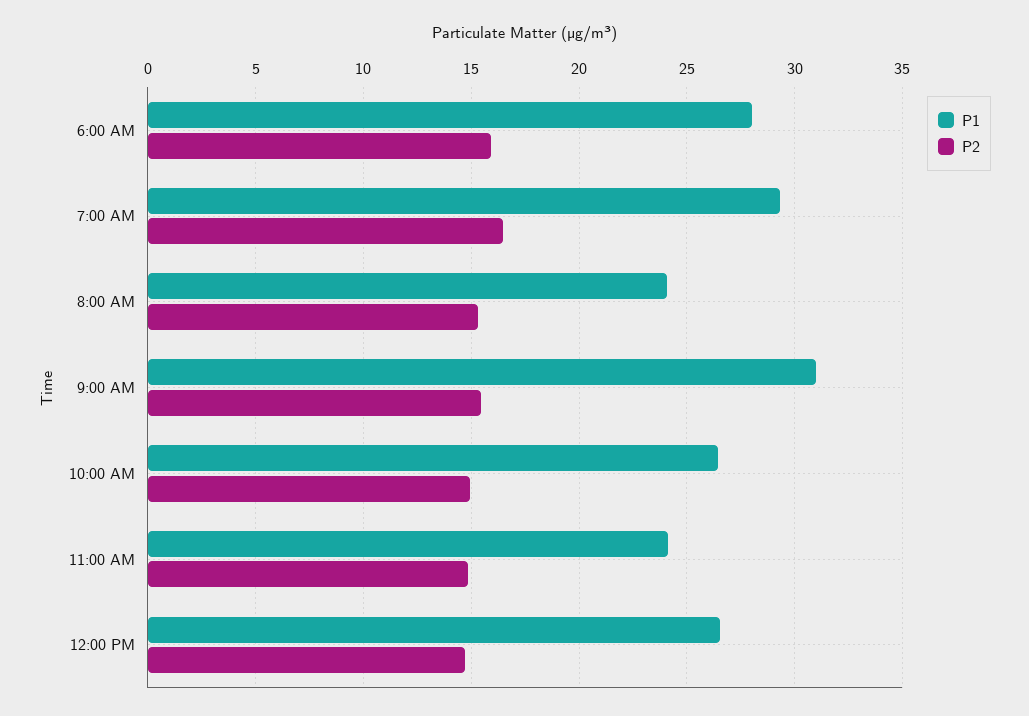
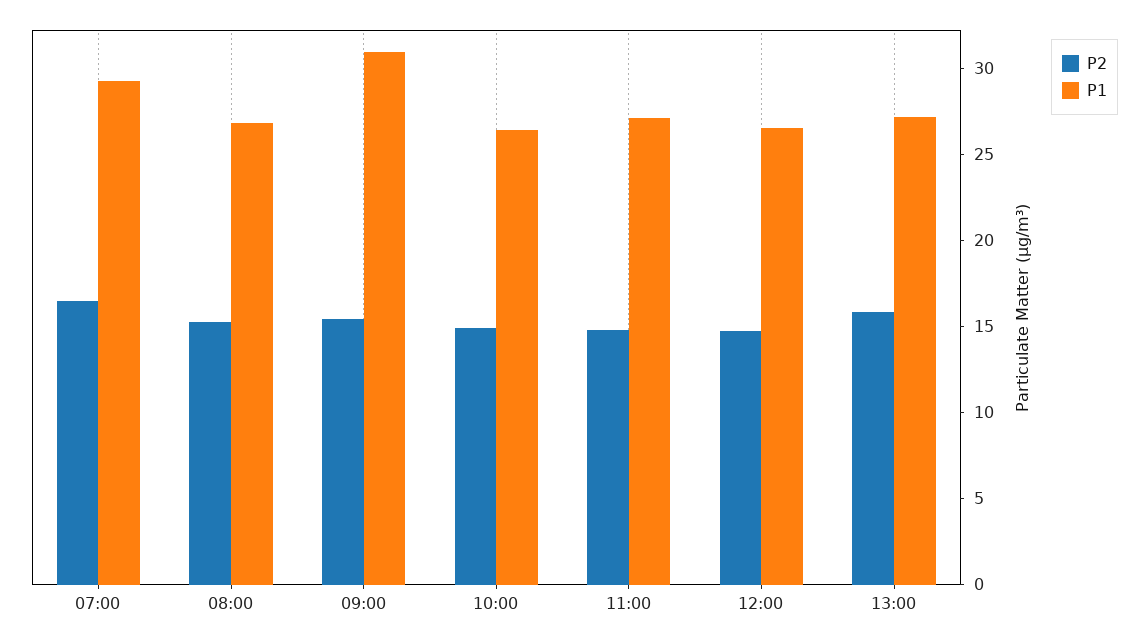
P1, 6:00 AM: 28 -> none
P2, 6:00 AM: 16 -> none
P1, 8:00 AM: 24 -> 27
P1, 11:00 AM: 24 -> 27
P2, 13:00: none -> 16
P1, 13:00: none -> 27

